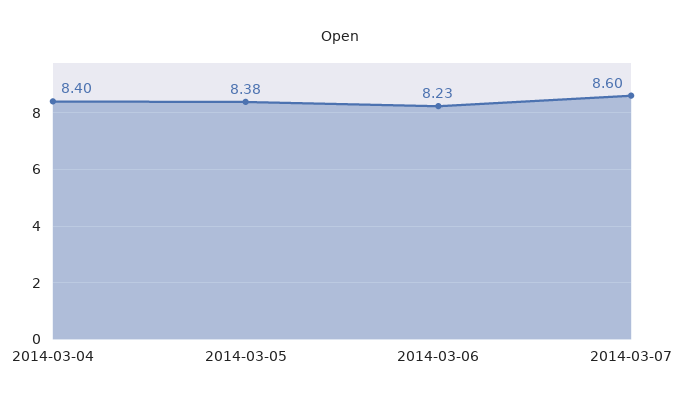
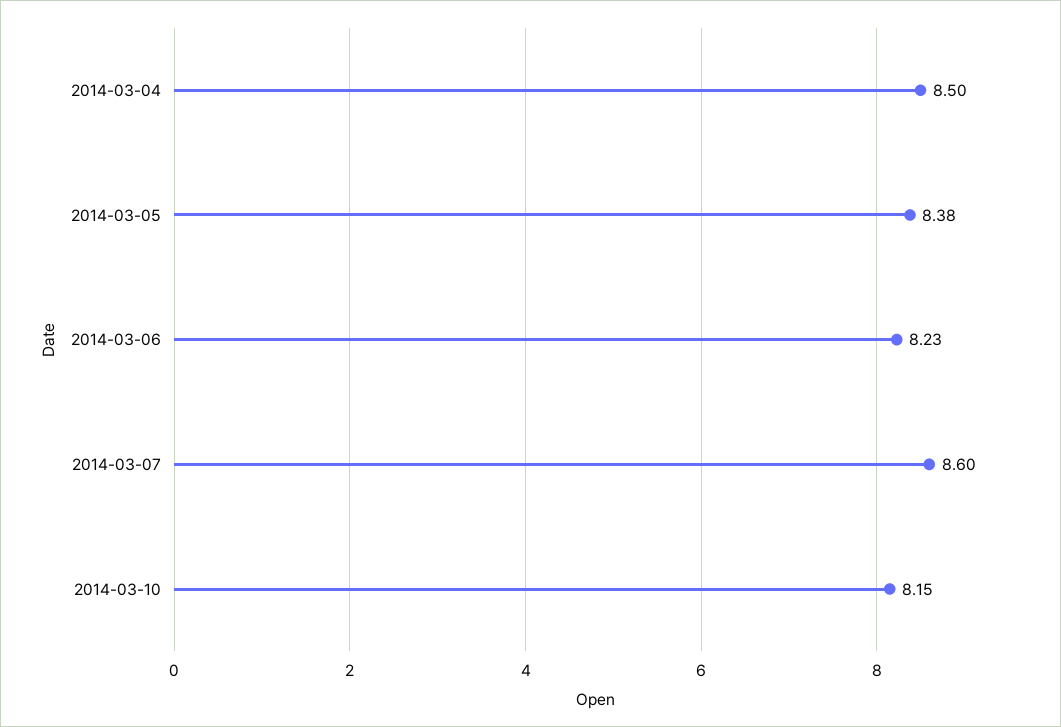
2014-03-04: 8.4 -> 8.5
2014-03-10: none -> 8.15

